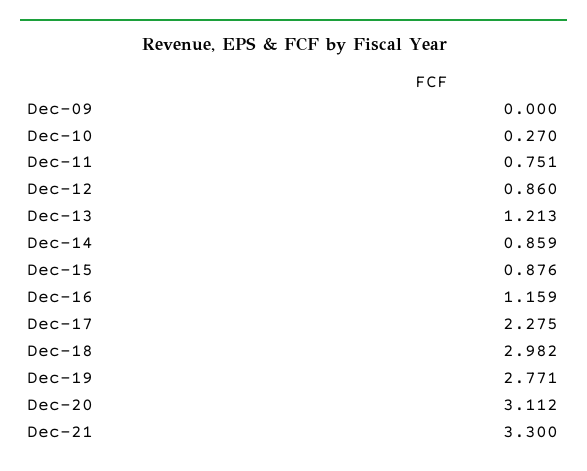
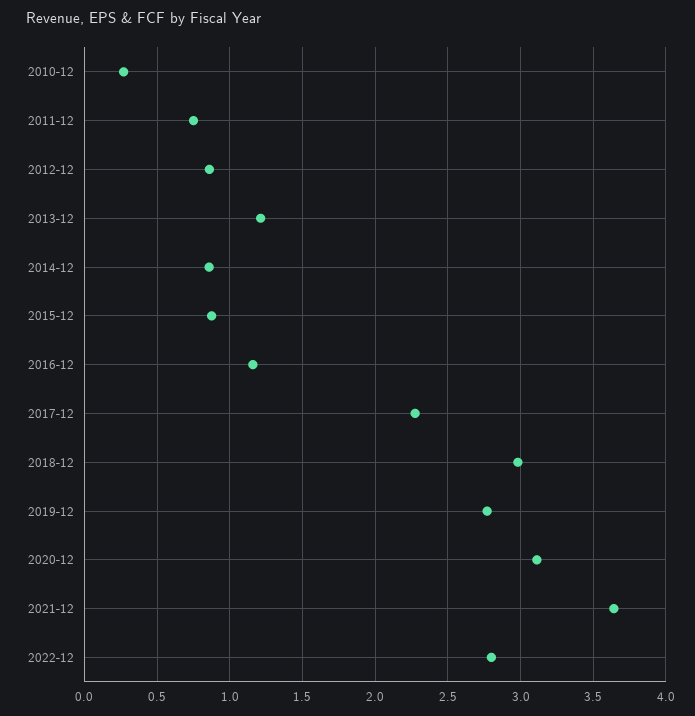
Dec-09: 0 -> none
Dec-21: 3.3 -> 3.65
2022-12: none -> 2.8

